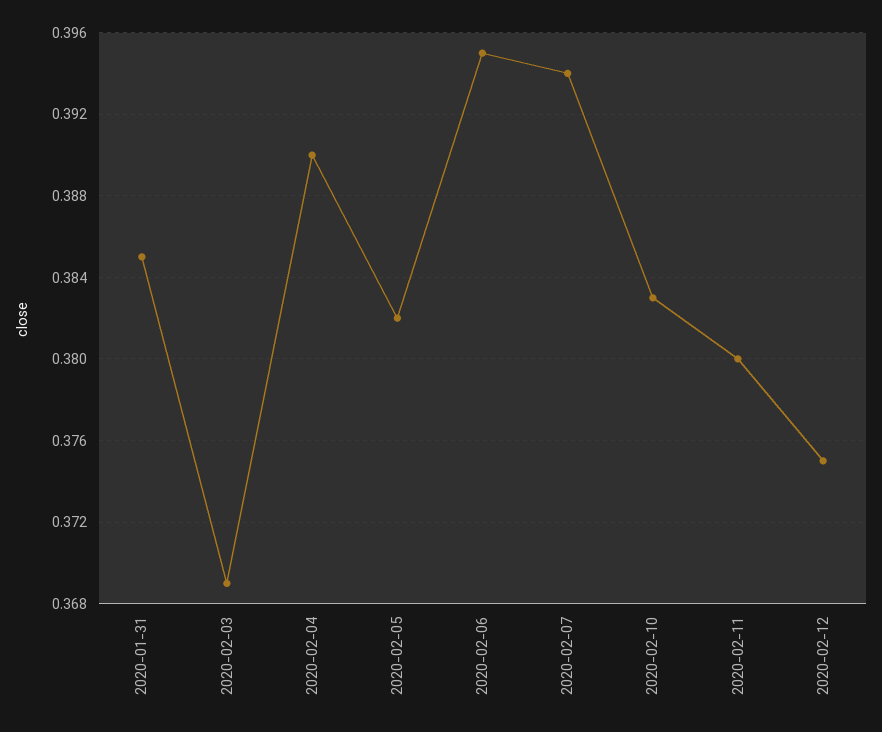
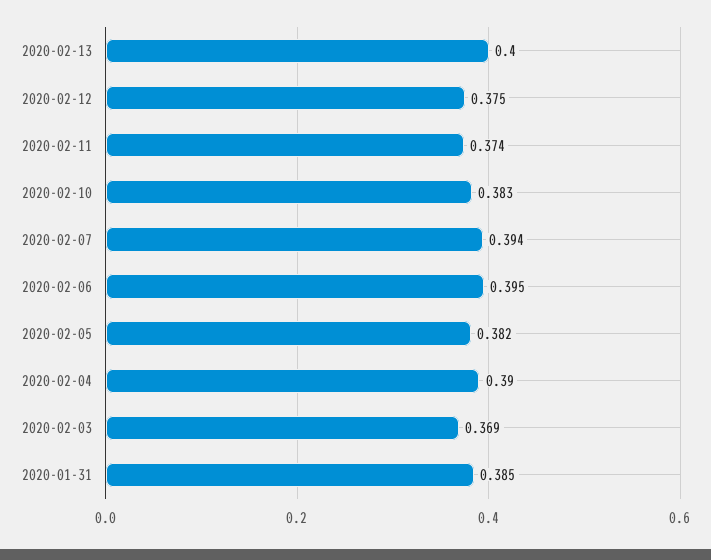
2020-02-11: 0.38 -> 0.374
2020-02-13: none -> 0.4

